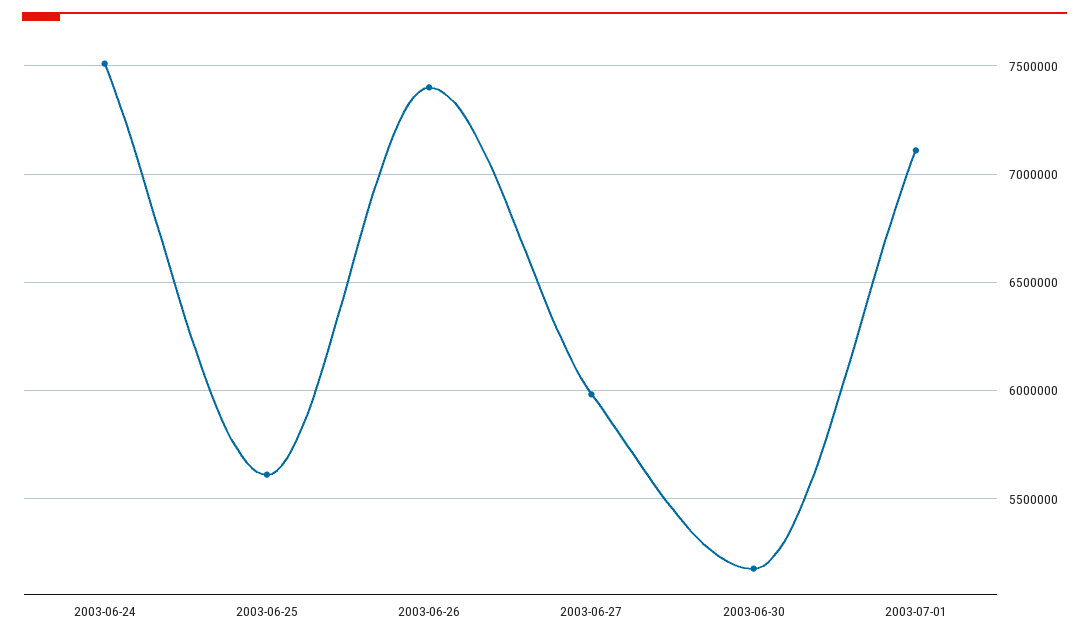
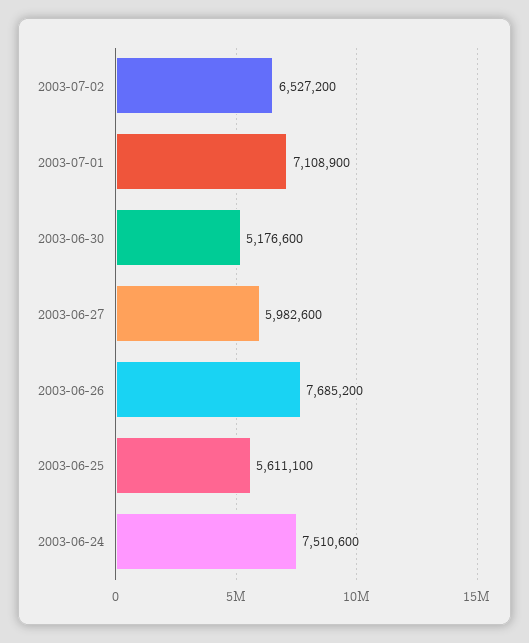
2003-06-26: 7400000 -> 7685200
2003-07-02: none -> 6527200

